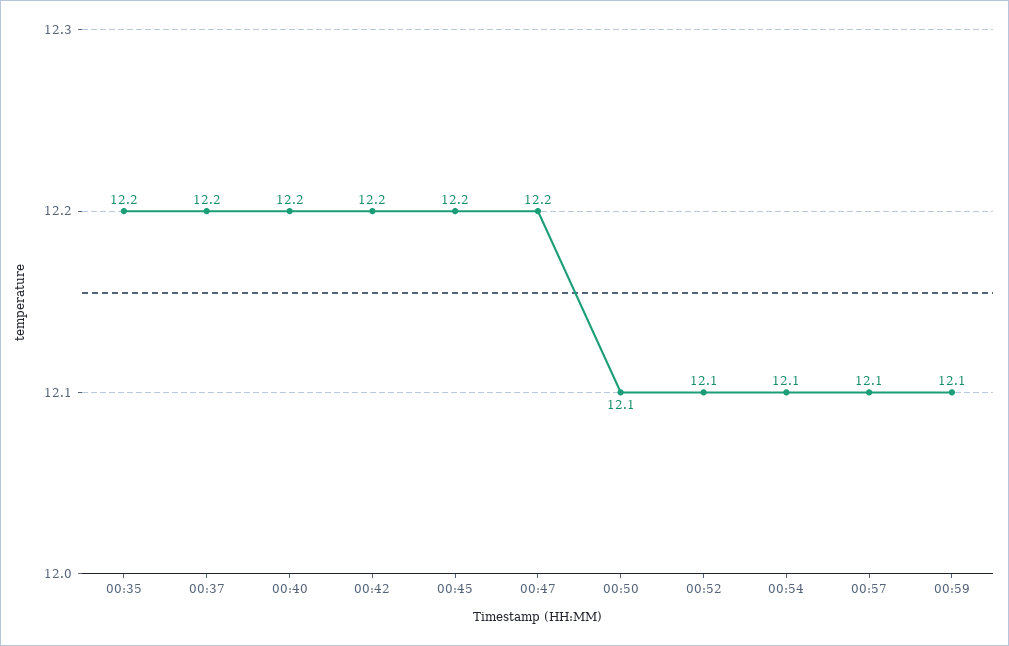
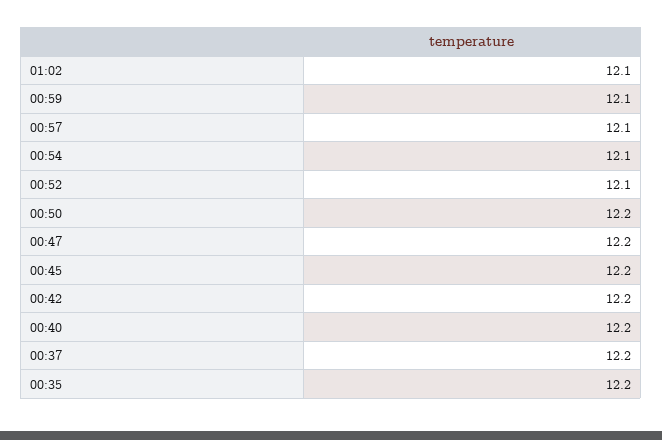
00:50: 12.1 -> 12.2
01:02: none -> 12.1

